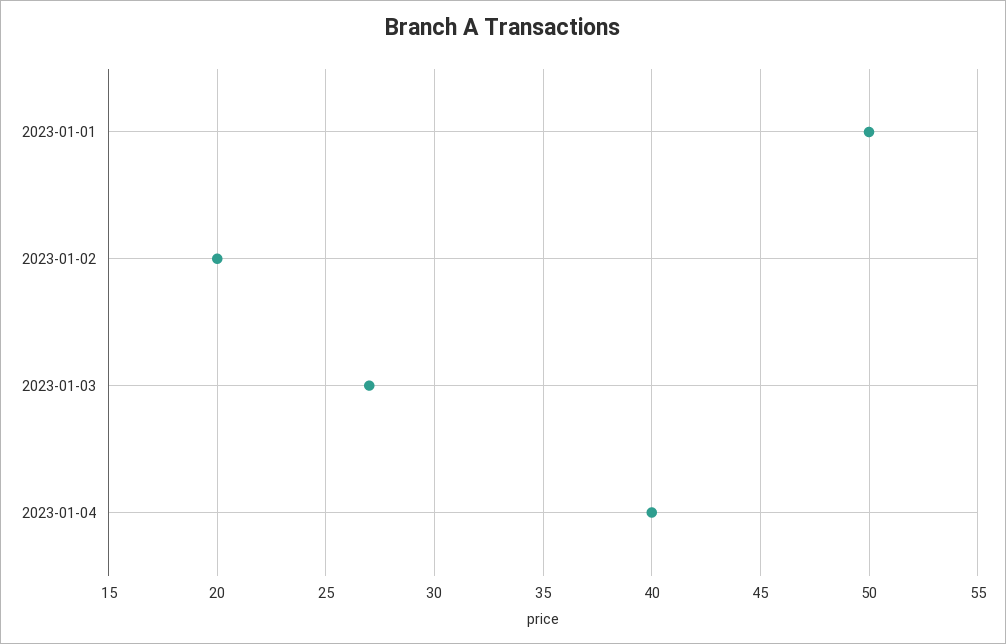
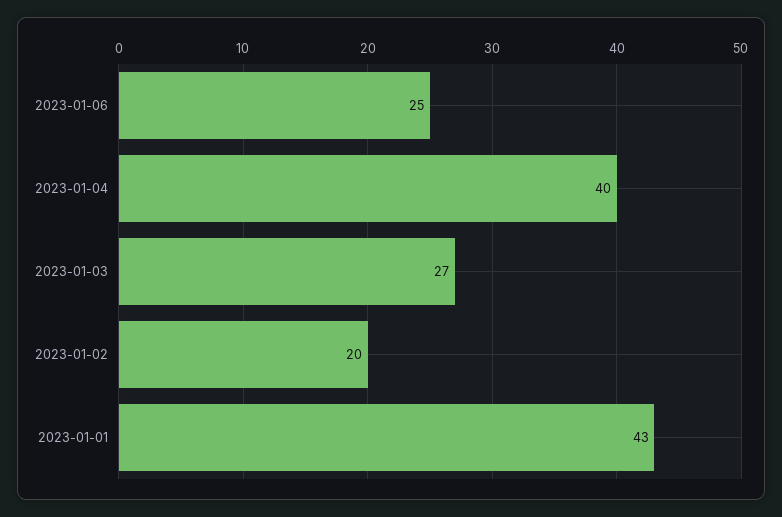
2023-01-01: 50 -> 43
2023-01-06: none -> 25

